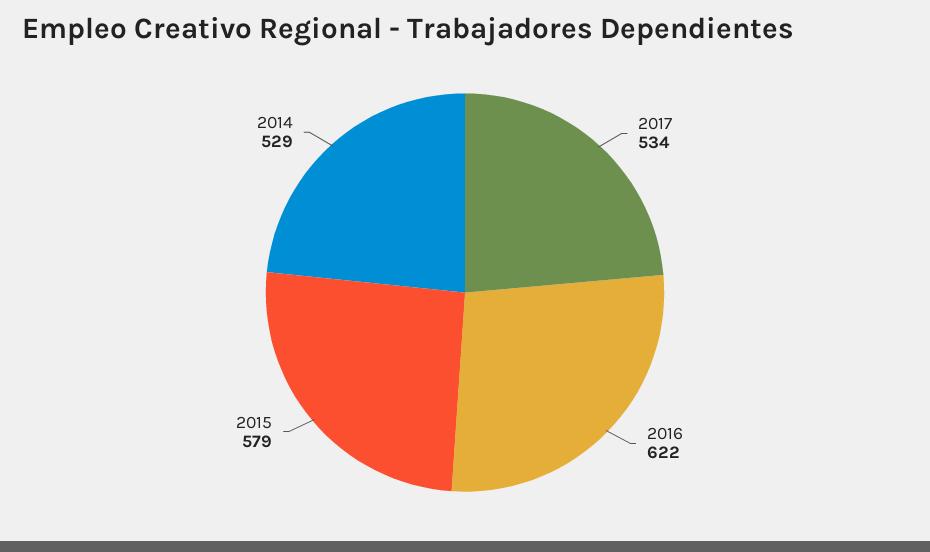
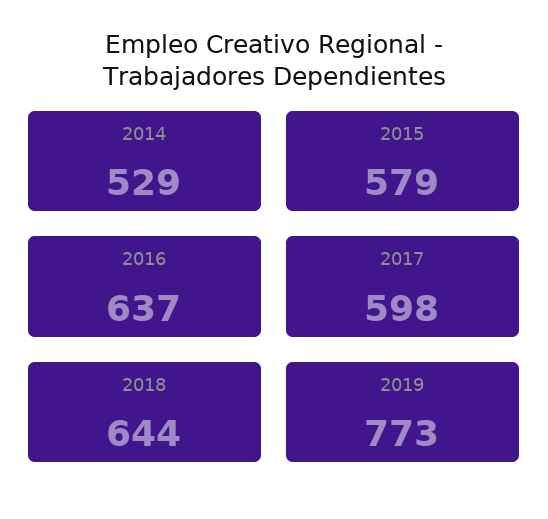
2017: 534 -> 598
2016: 622 -> 637
2018: none -> 644
2019: none -> 773

